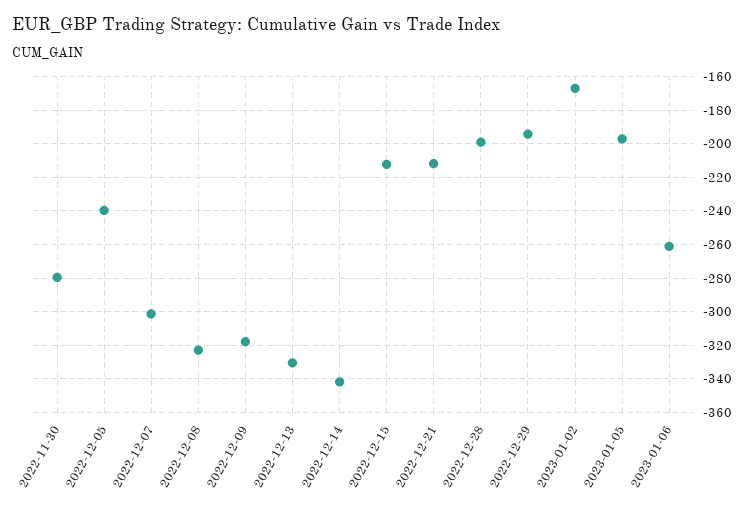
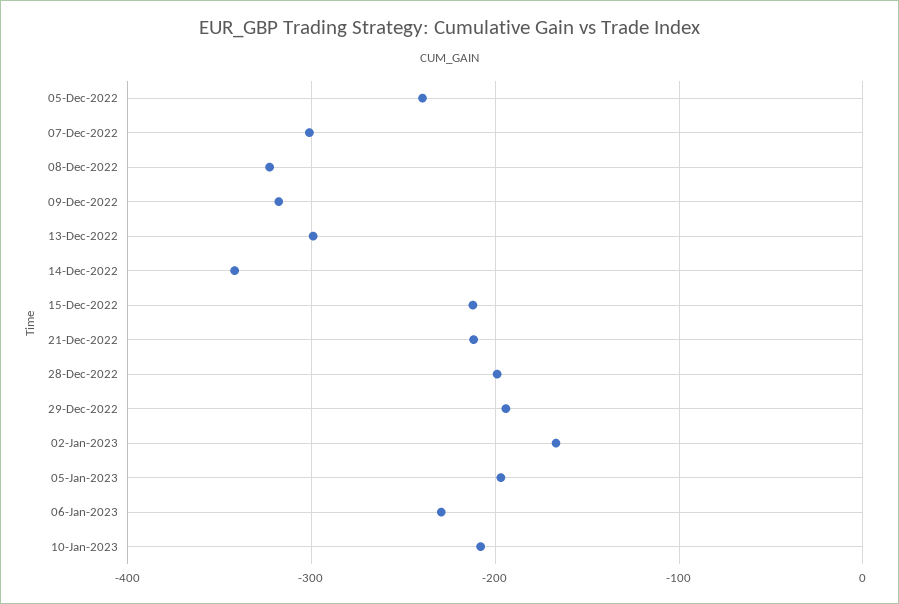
2022-11-30: -280 -> none
2022-12-13: -330 -> -300
2023-01-06: -260 -> -230
10-Jan-2023: none -> -210

